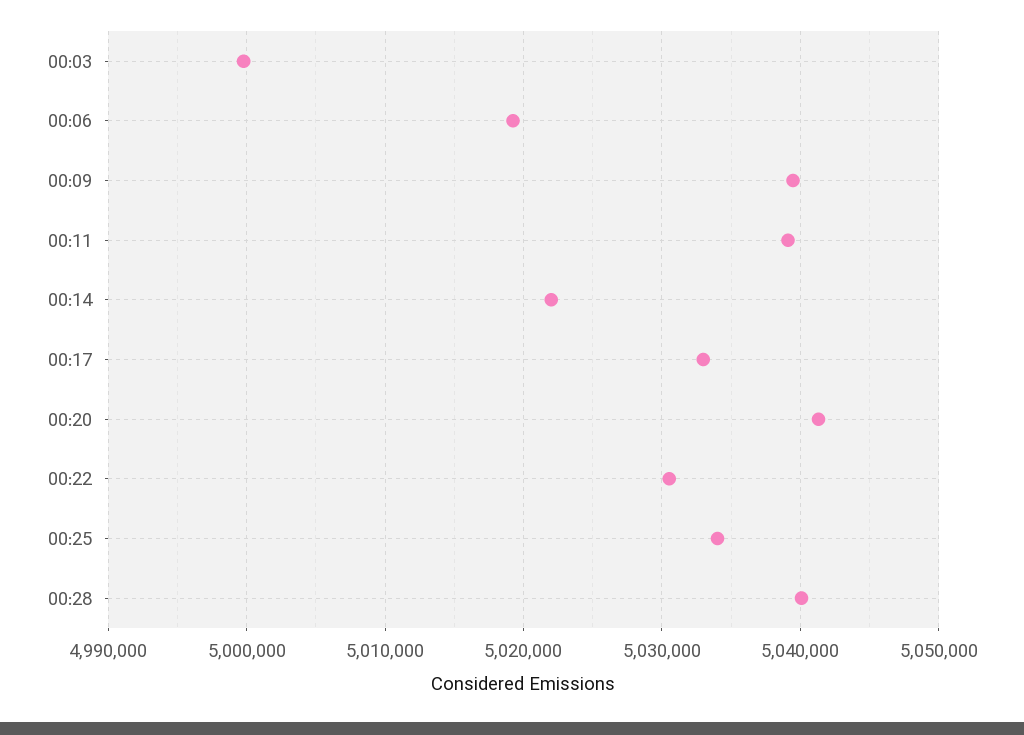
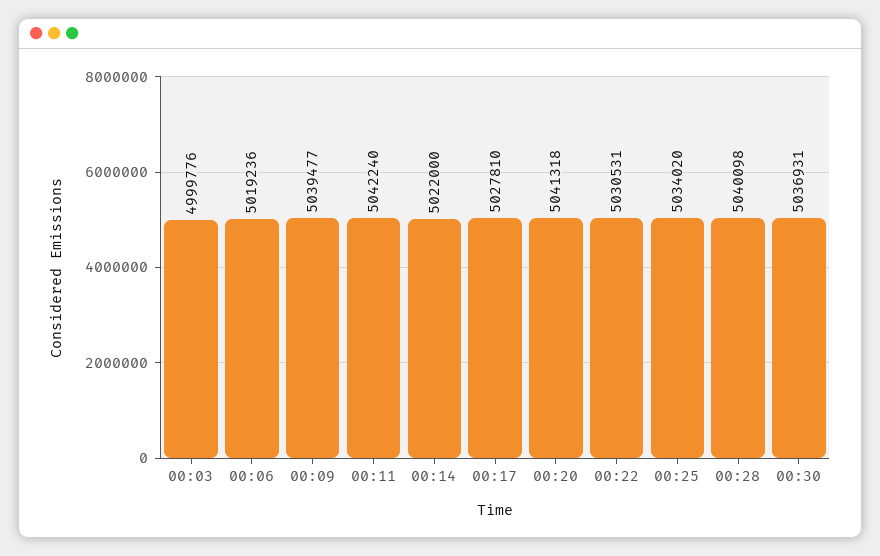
00:11: 5039000 -> 5042240
00:17: 5033000 -> 5027810
00:30: none -> 5036931

